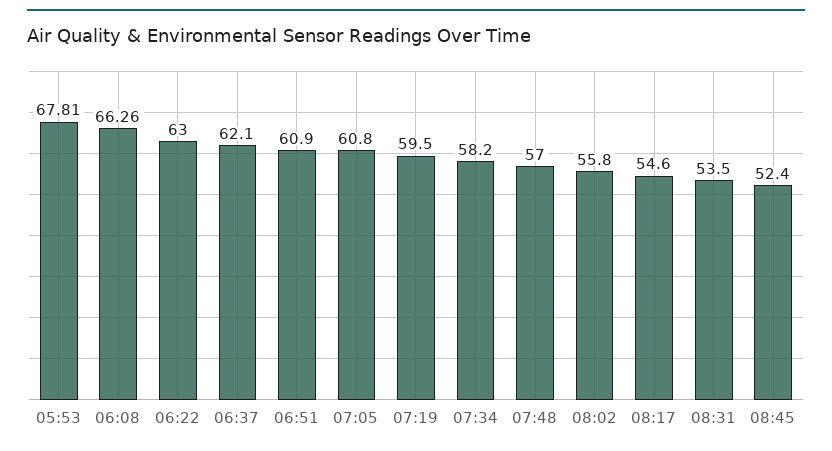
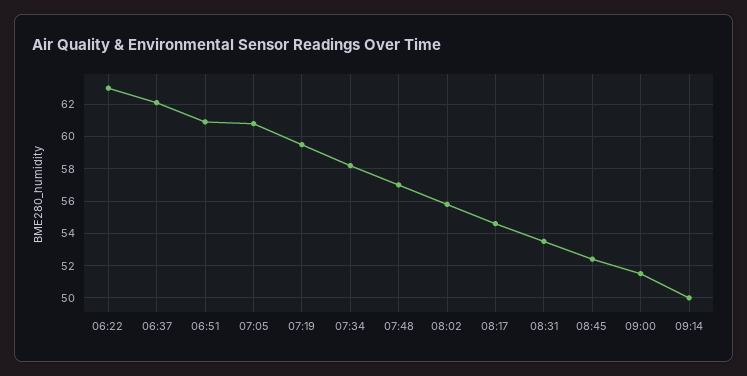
05:53: 67.81 -> none
06:08: 66.26 -> none
09:00: none -> 51.5
09:14: none -> 50

